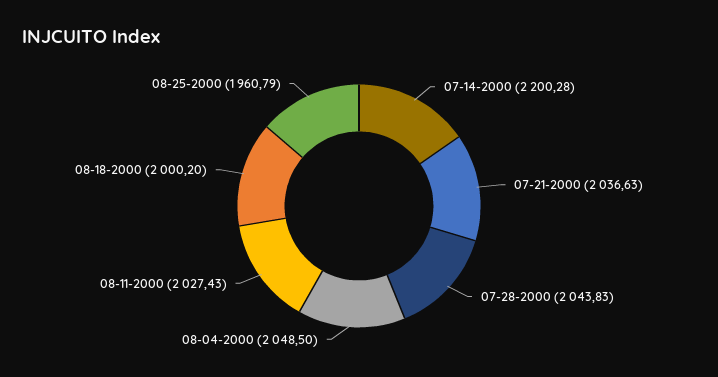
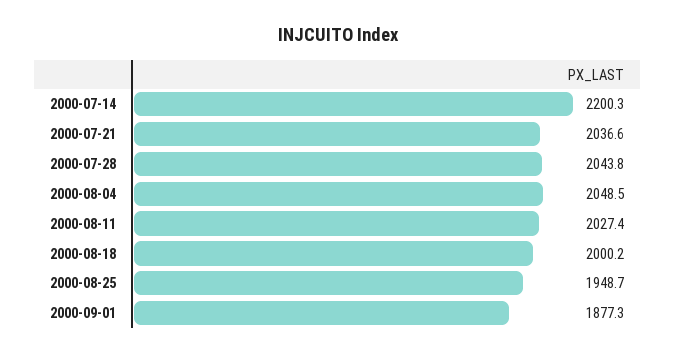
08-25-2000: 1960.79 -> 1948.7
2000-09-01: none -> 1877.3

